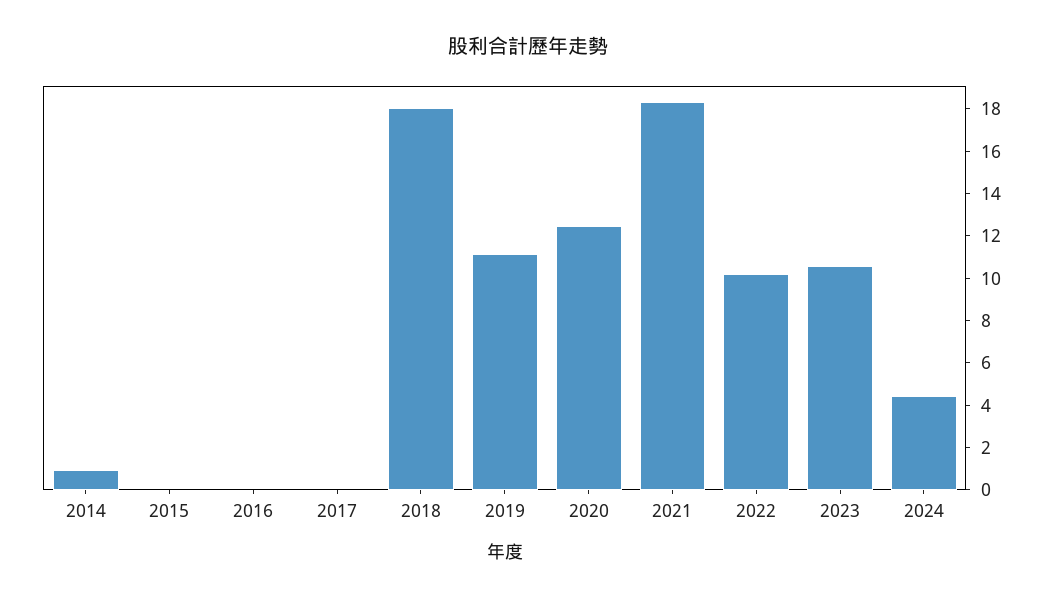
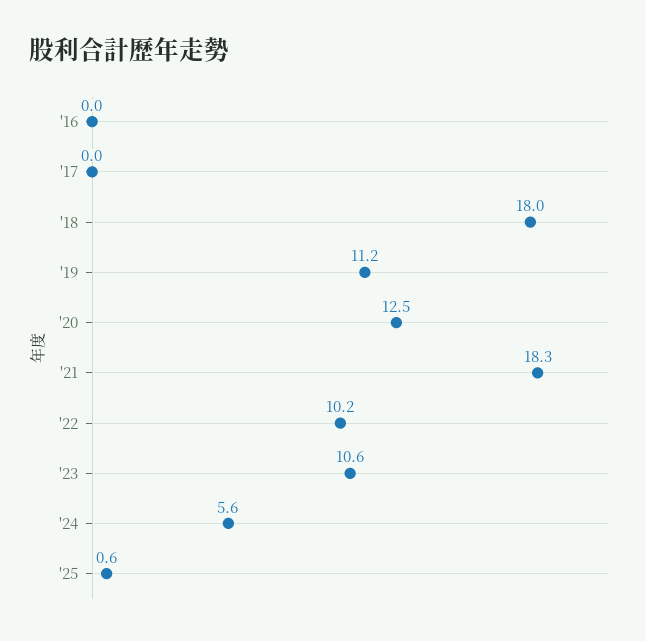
2014: 1 -> none
2015: 0 -> none
2024: 4.5 -> 5.6
'25: none -> 0.6

